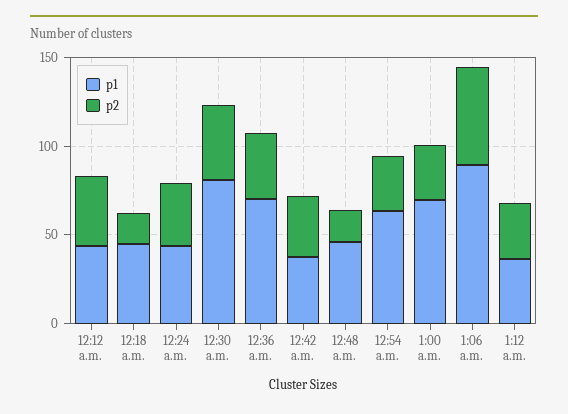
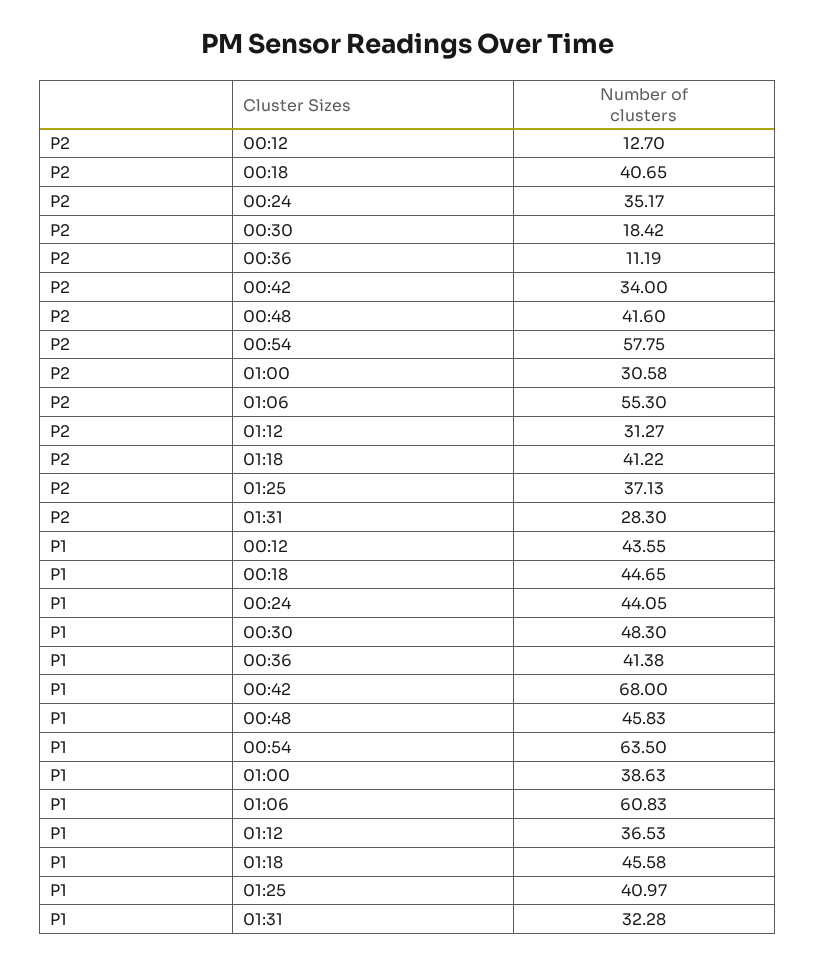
p2, 12:12 a.m.: 40 -> 12.7
p2, 12:18 a.m.: 20 -> 40.65
p1, 12:30 a.m.: 80 -> 48.3
p2, 12:30 a.m.: 40 -> 18.42
p1, 12:36 a.m.: 70 -> 41.38
p2, 12:36 a.m.: 40 -> 11.19
p1, 12:42 a.m.: 40 -> 68
p2, 12:48 a.m.: 20 -> 41.6
p2, 12:54 a.m.: 30 -> 57.75
p1, 1:00 a.m.: 70 -> 38.63
p1, 1:06 a.m.: 90 -> 60.83
p2, 01:18: none -> 41.22
p2, 01:25: none -> 37.13
p2, 01:31: none -> 28.3
p1, 01:18: none -> 45.58
p1, 01:25: none -> 40.97
p1, 01:31: none -> 32.28

